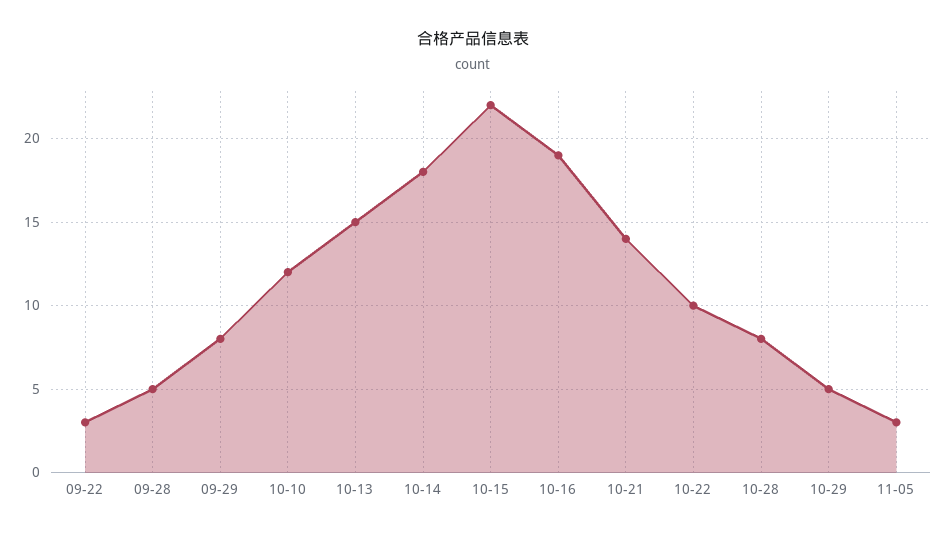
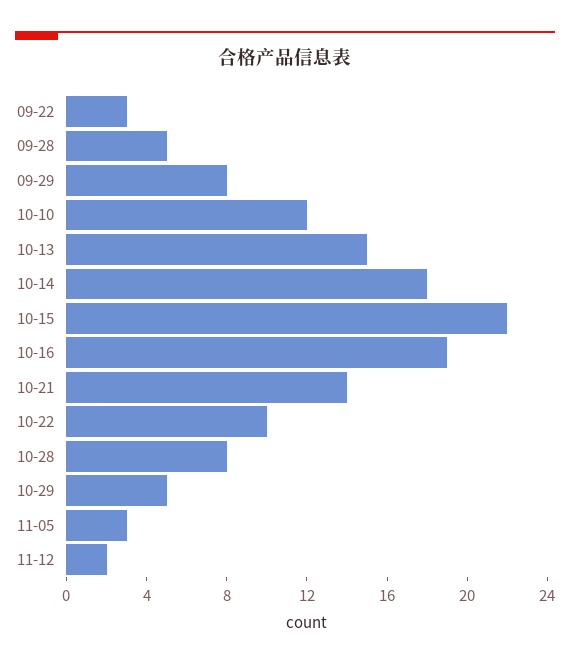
11-12: none -> 2

